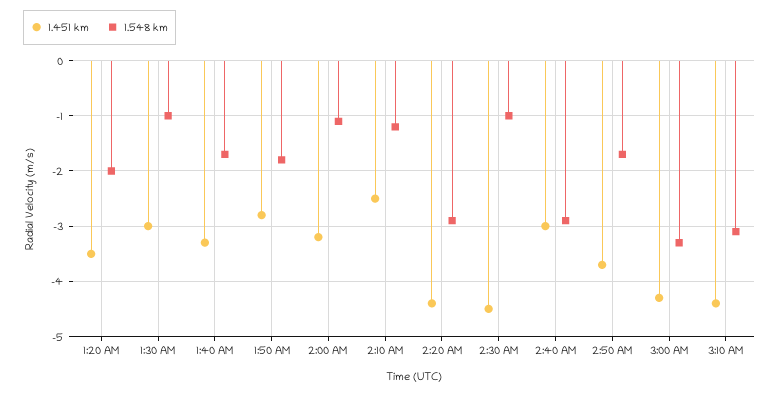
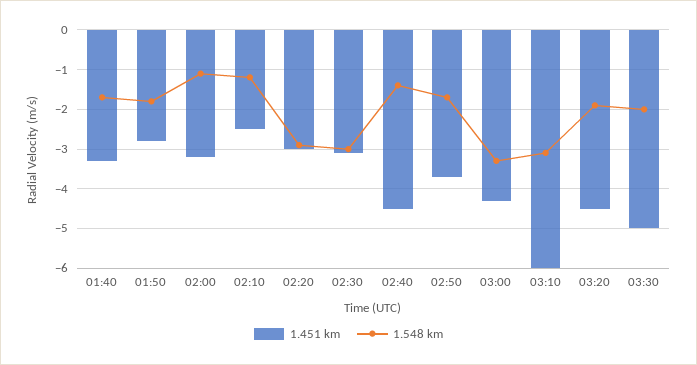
1.451 km, 1:20 AM: -3.5 -> none
1.548 km, 1:20 AM: -2 -> none
1.451 km, 1:30 AM: -3 -> none
1.548 km, 1:30 AM: -1 -> none
1.451 km, 2:20 AM: -4.5 -> -3
1.451 km, 2:30 AM: -4.5 -> -3
1.548 km, 2:30 AM: -1 -> -3
1.451 km, 2:40 AM: -3 -> -4.5
1.548 km, 2:40 AM: -3 -> -1.5
1.451 km, 3:10 AM: -4.5 -> -6
1.451 km, 03:20: none -> -4.5
1.548 km, 03:20: none -> -2
1.451 km, 03:30: none -> -5
1.548 km, 03:30: none -> -2

